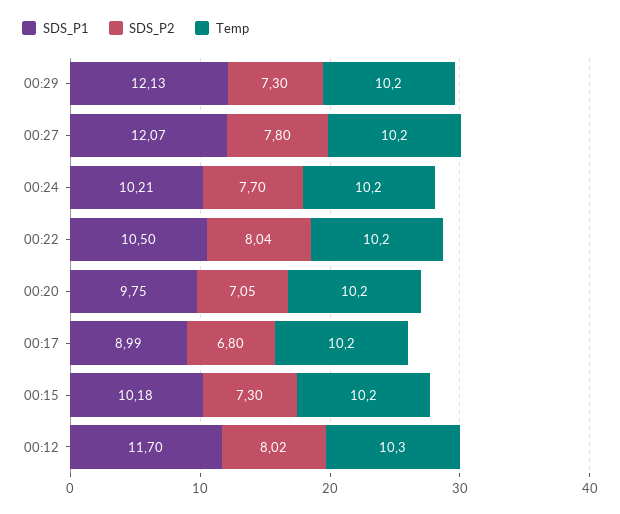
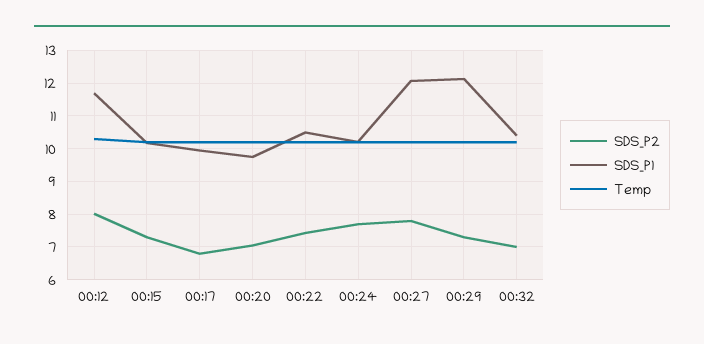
SDS_P2, 00:22: 8.04 -> 7.4
SDS_P1, 00:17: 8.99 -> 10
SDS_P2, 00:32: none -> 7
SDS_P1, 00:32: none -> 10.4
Temp, 00:32: none -> 10.2

